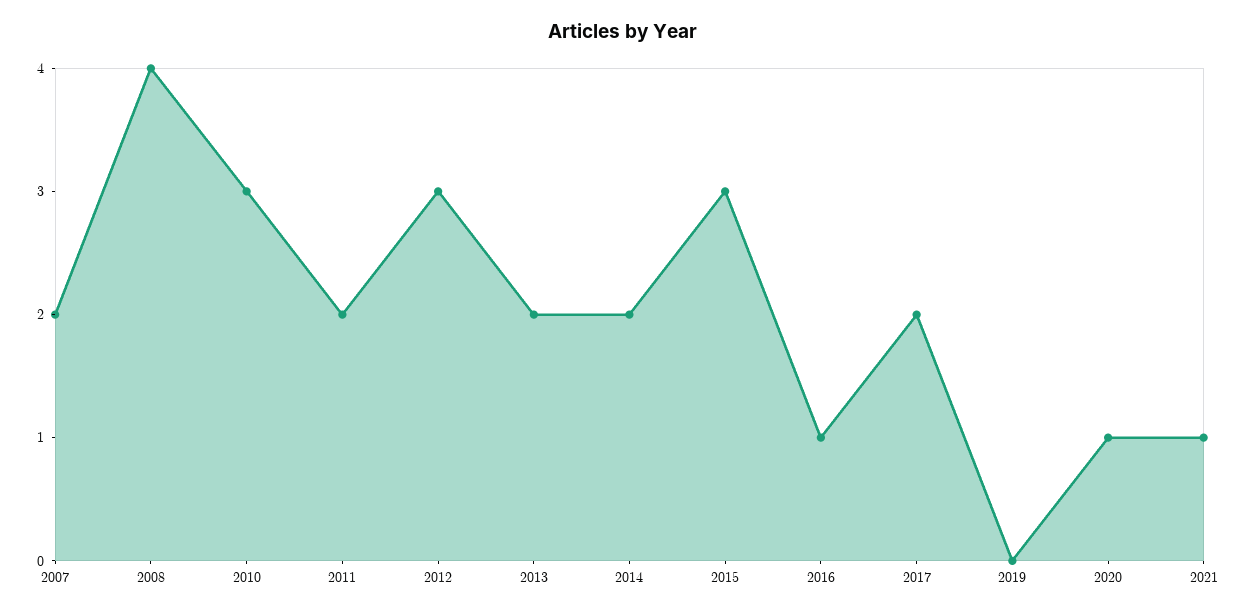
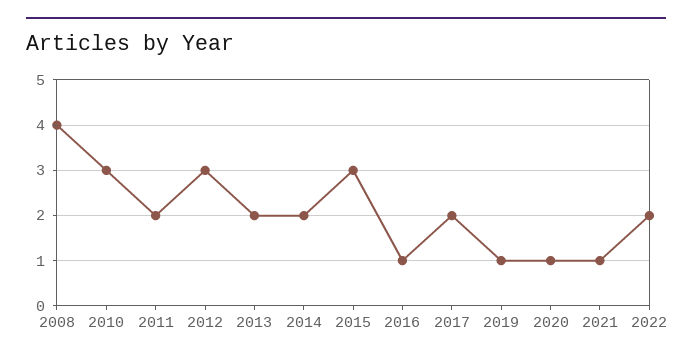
2007: 2 -> none
2019: 0 -> 1
2022: none -> 2

